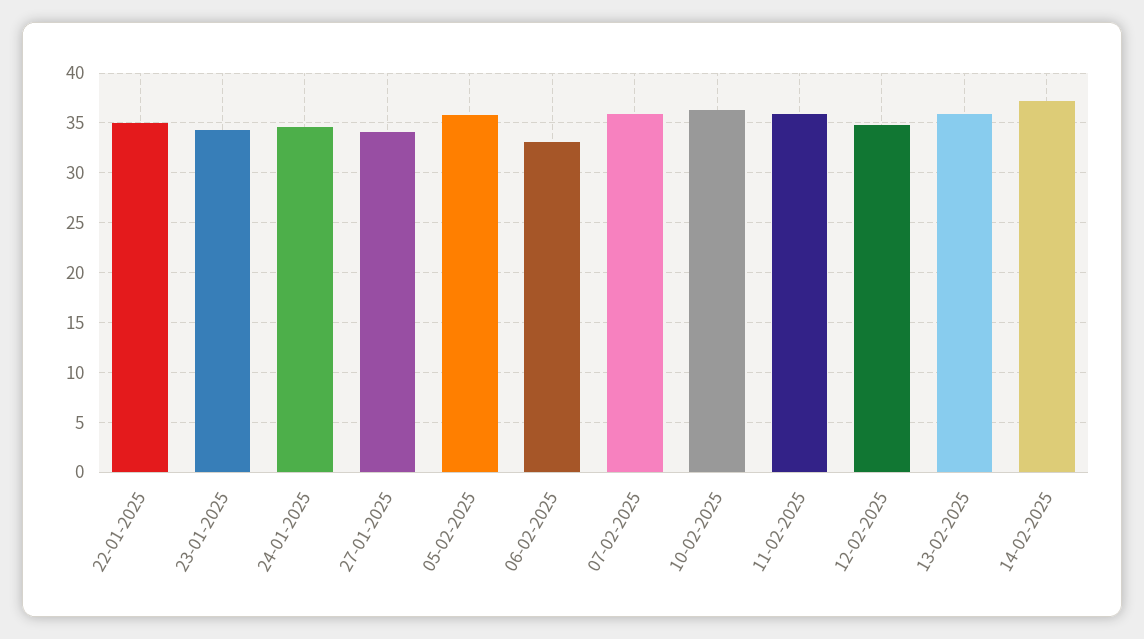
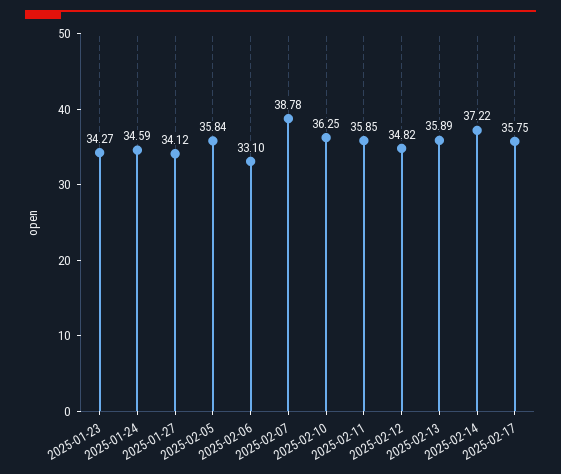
22-01-2025: 35 -> none
07-02-2025: 36 -> 38.78
2025-02-17: none -> 35.75

